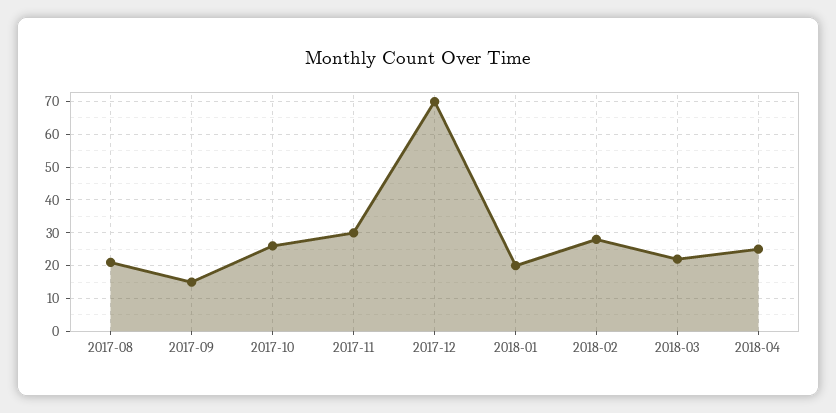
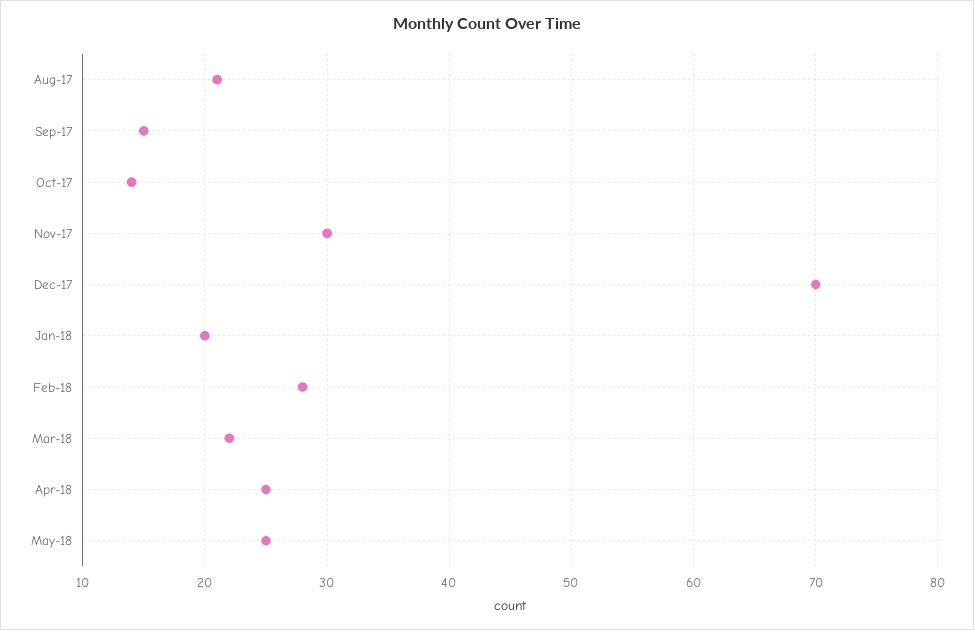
2017-10: 25 -> 14
May-18: none -> 25

